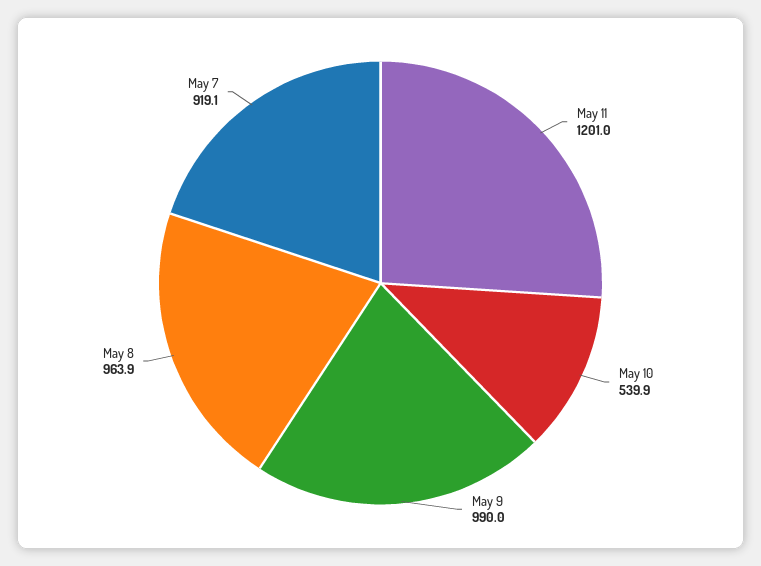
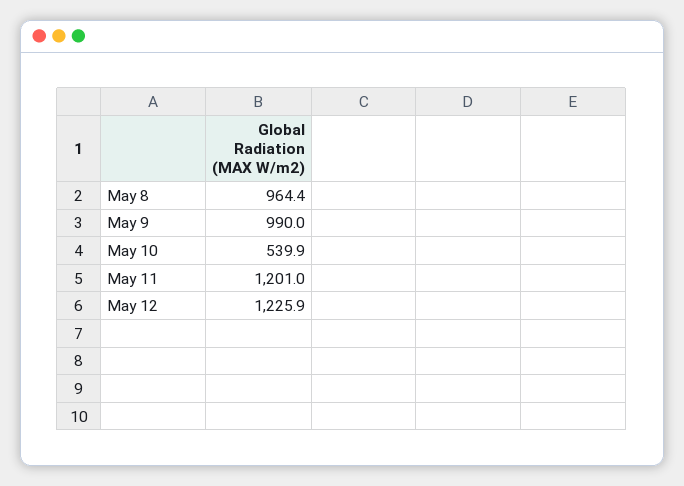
May 8: 963.9 -> 964.4
May 7: 919.1 -> none
May 12: none -> 1225.9

